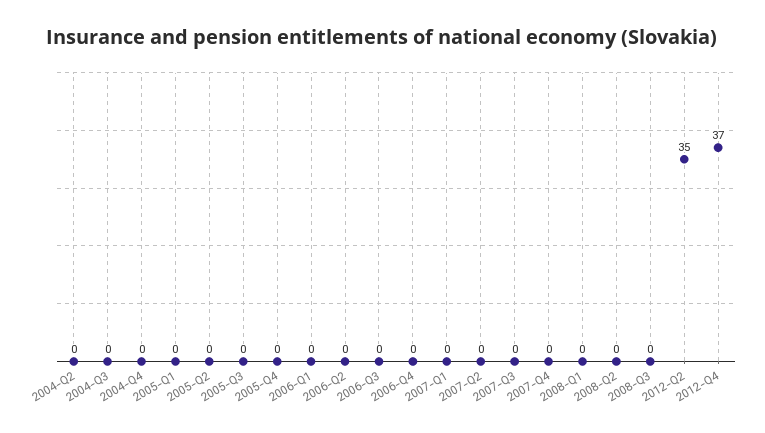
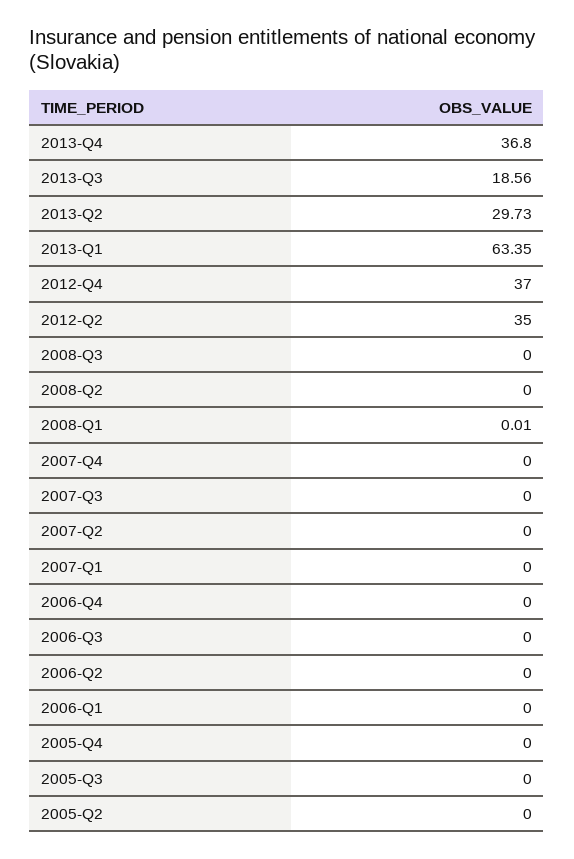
2004-Q2: 0 -> none
2004-Q3: 0 -> none
2004-Q4: 0 -> none
2005-Q1: 0 -> none
2008-Q1: 0 -> 0.01
2013-Q4: none -> 36.8
2013-Q3: none -> 18.56
2013-Q2: none -> 29.73
2013-Q1: none -> 63.35

